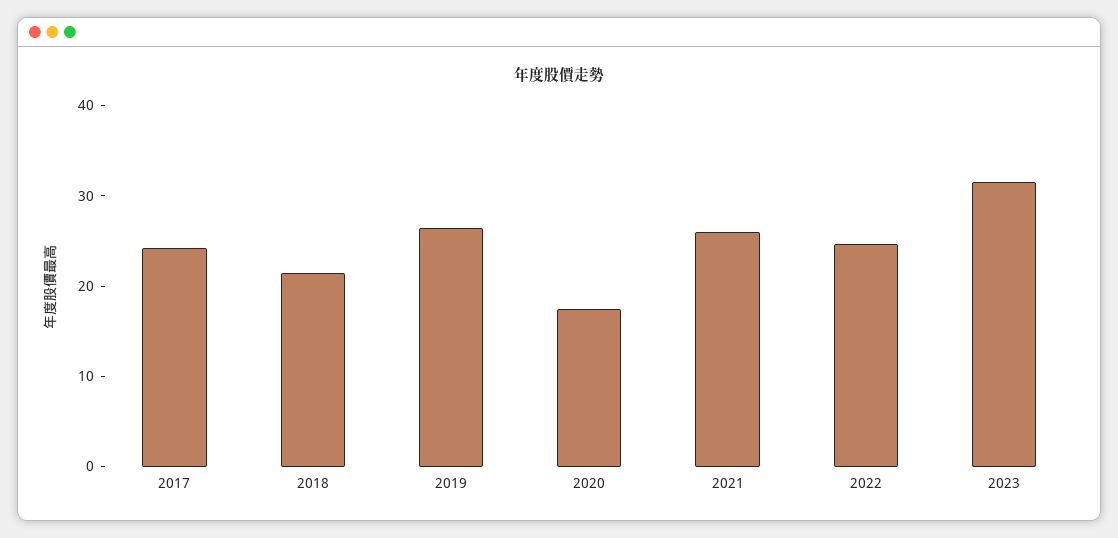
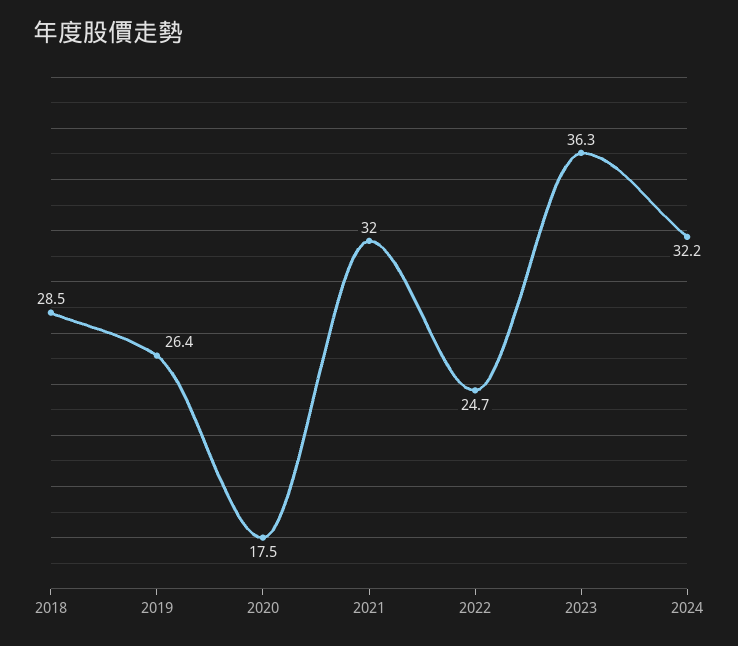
2017: 24 -> none
2018: 22 -> 28.5
2021: 26 -> 32
2023: 32 -> 36.3
2024: none -> 32.2

